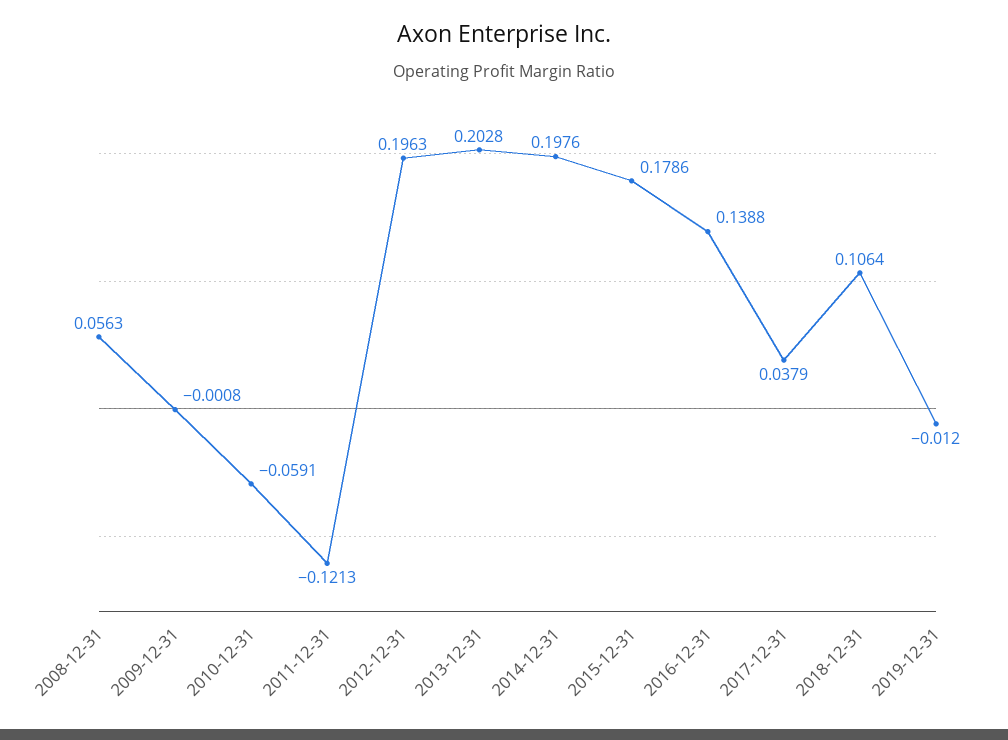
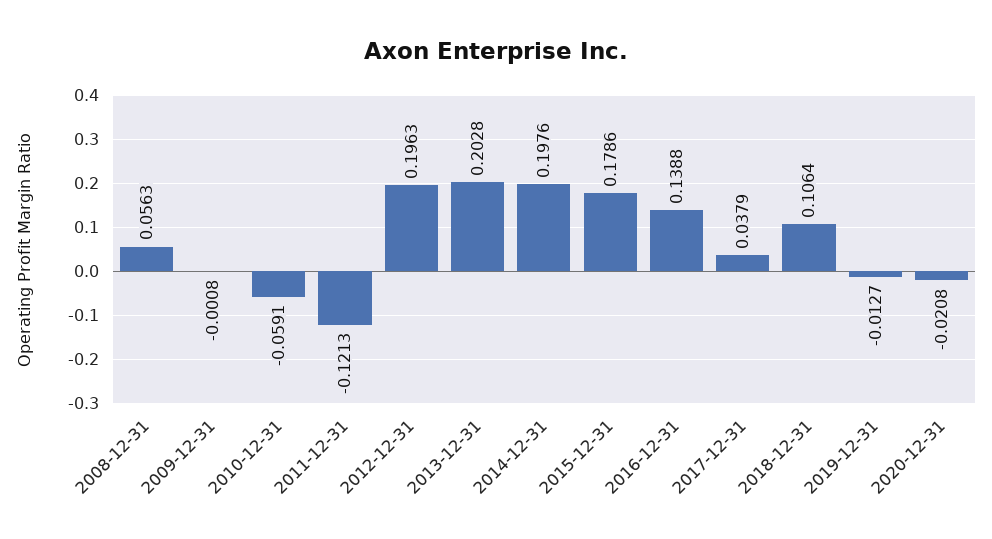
2019-12-31: -0.012 -> -0.0127
2020-12-31: none -> -0.0208

